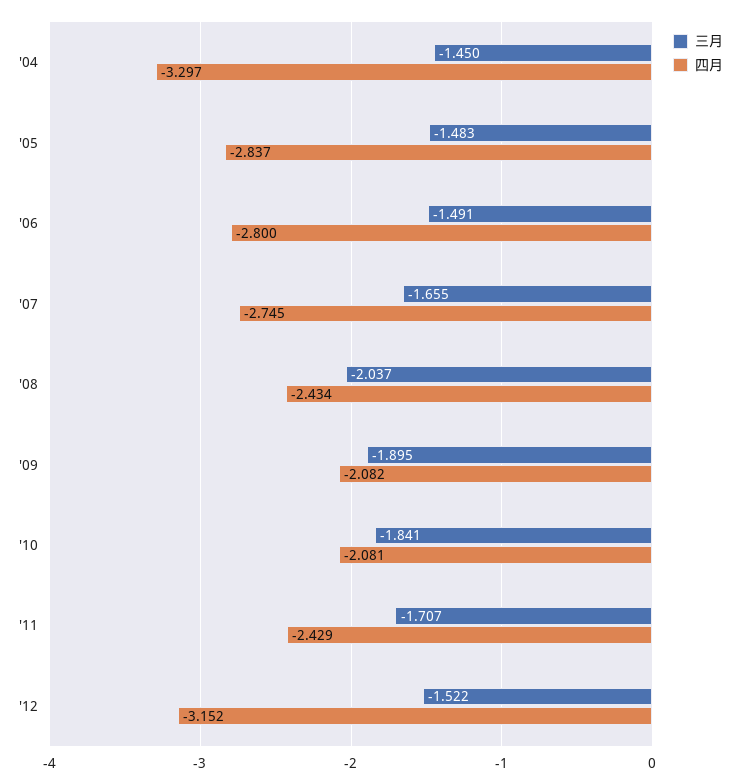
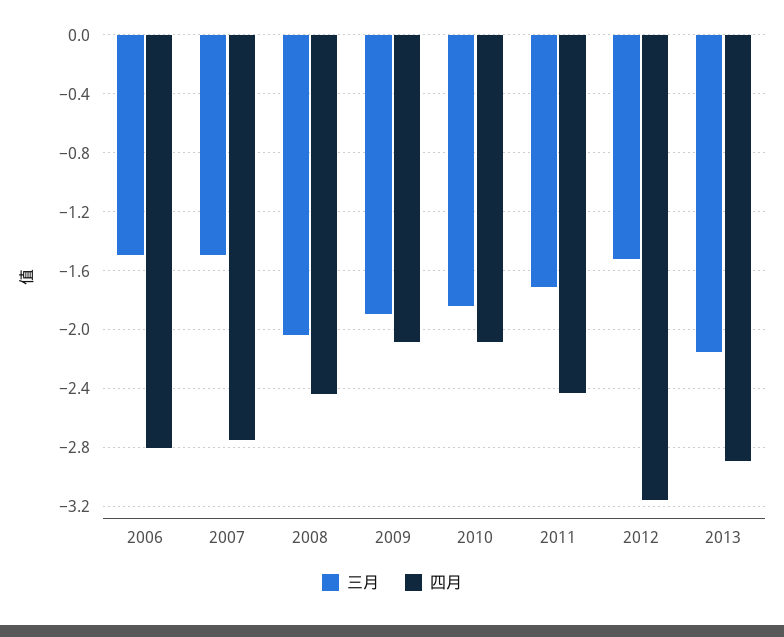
三月, '04: -1.45 -> none
四月, '04: -3.297 -> none
三月, '05: -1.483 -> none
四月, '05: -2.837 -> none
三月, '07: -1.655 -> -1.5
三月, 2013: none -> -2.15
四月, 2013: none -> -2.9

